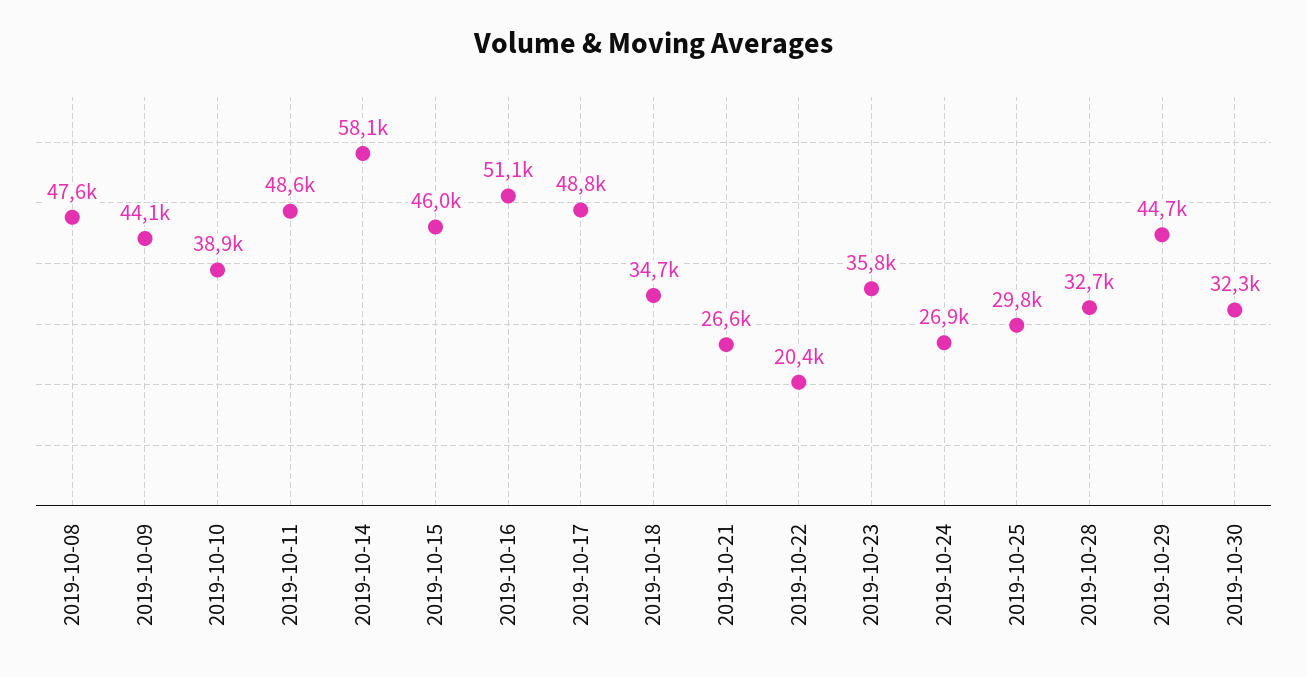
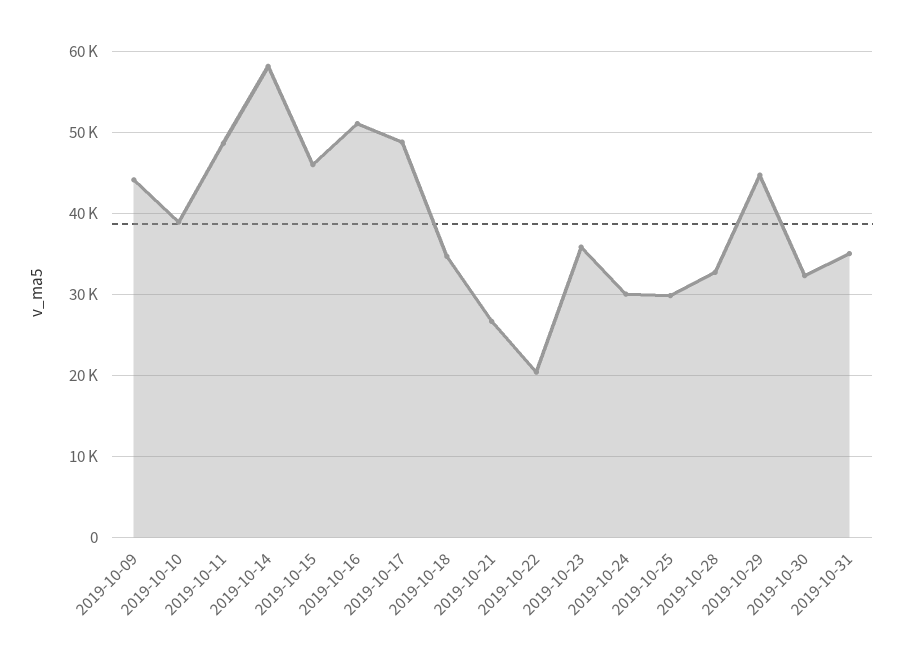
2019-10-08: 47600 -> none
2019-10-24: 26900 -> 30000
2019-10-31: none -> 35000

